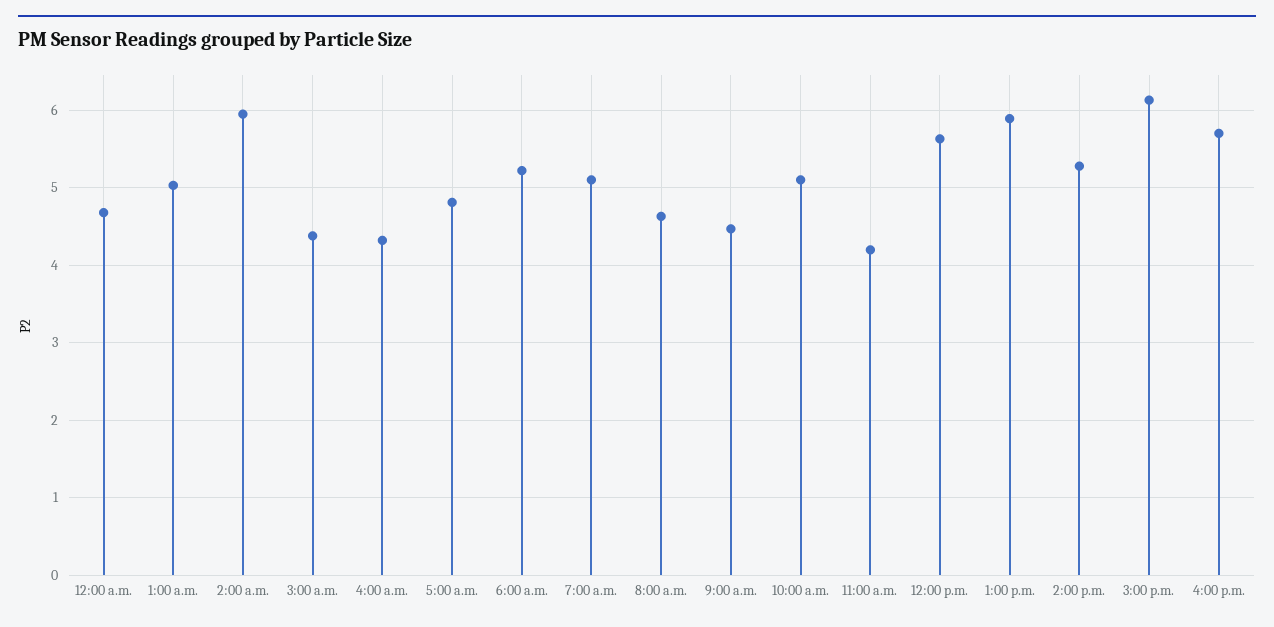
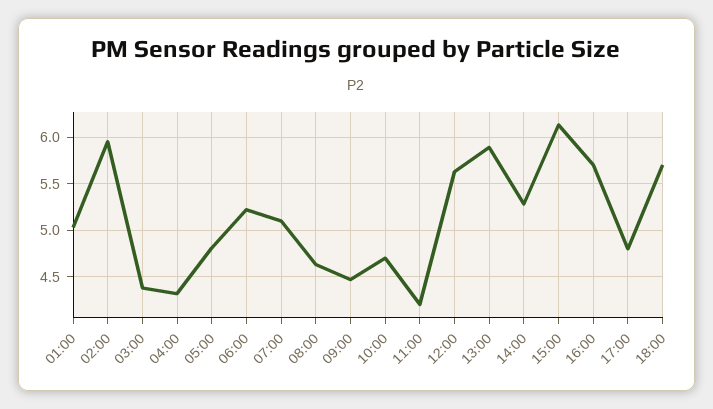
12:00 a.m.: 4.7 -> none
10:00 a.m.: 5.1 -> 4.7
17:00: none -> 4.8
18:00: none -> 5.7

